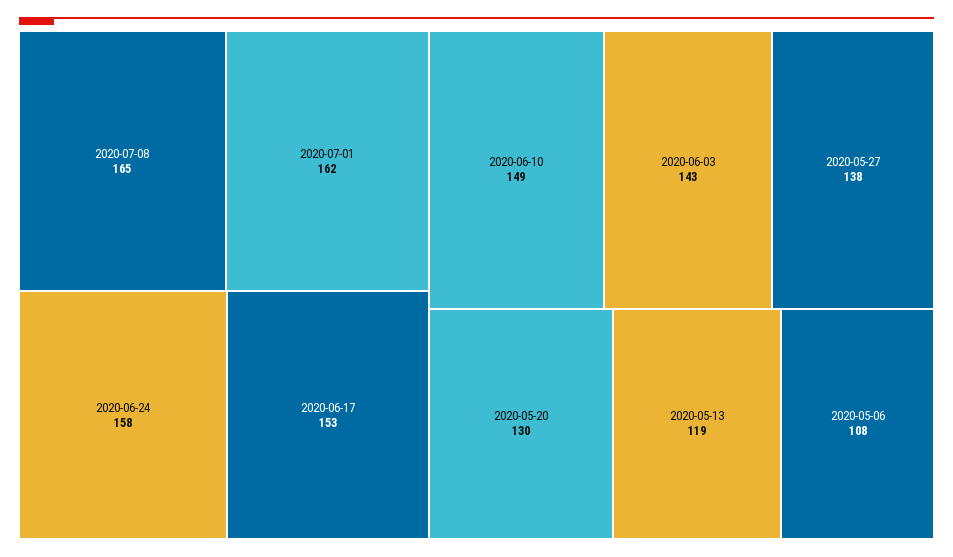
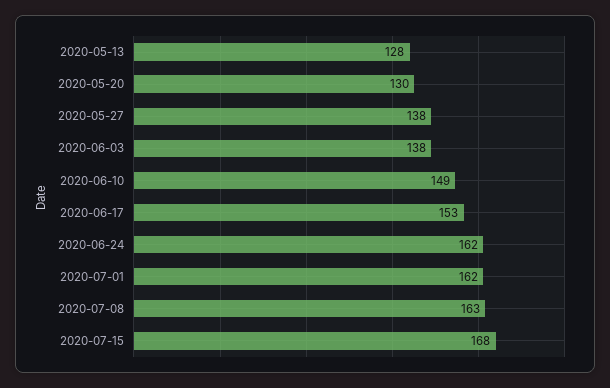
2020-07-08: 165 -> 163
2020-06-24: 158 -> 162
2020-06-03: 143 -> 138
2020-05-13: 119 -> 128
2020-05-06: 108 -> none
2020-07-15: none -> 168

